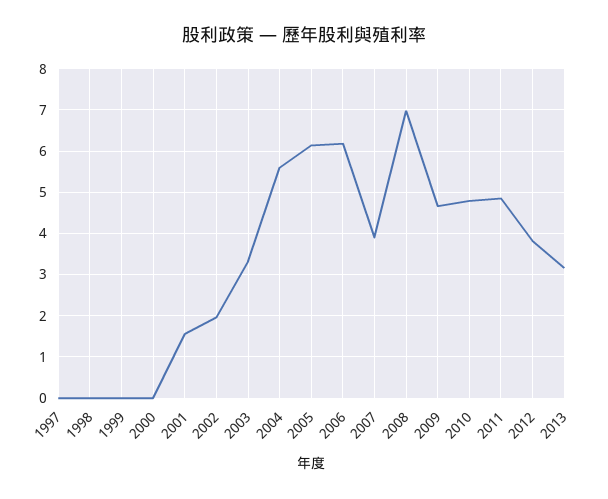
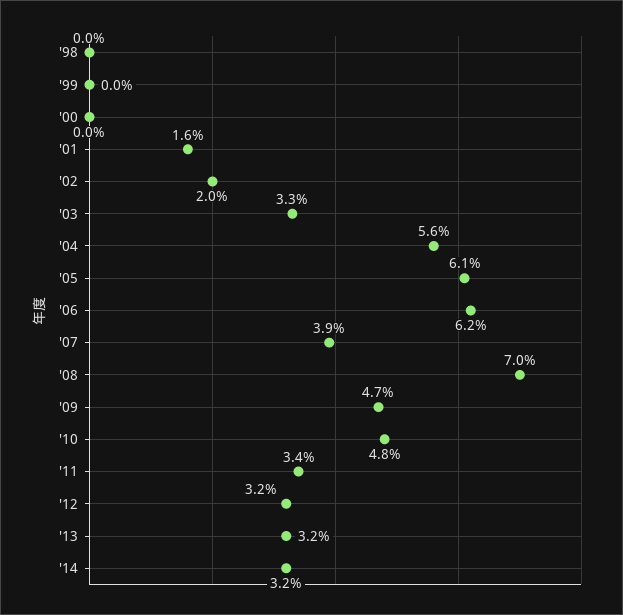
1997: 0 -> none
2011: 4.8 -> 3.4
2012: 3.8 -> 3.2
'14: none -> 3.2

